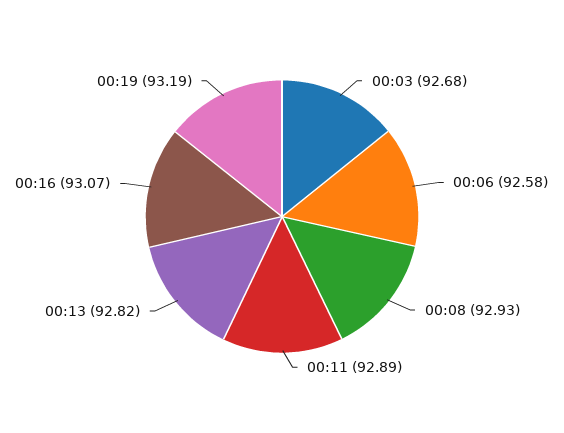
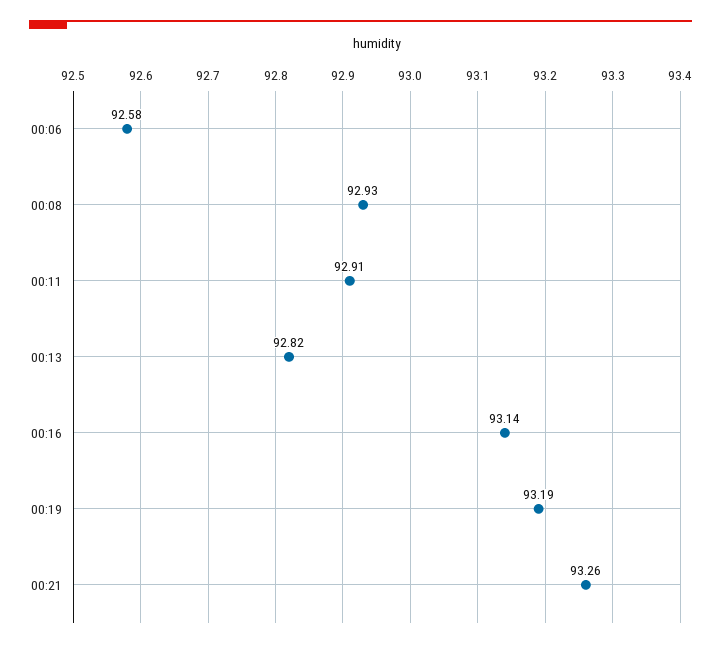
00:03: 92.68 -> none
00:11: 92.89 -> 92.91
00:16: 93.07 -> 93.14
00:21: none -> 93.26

